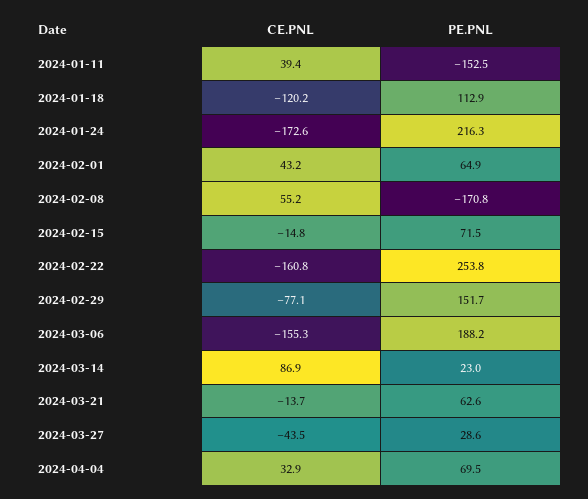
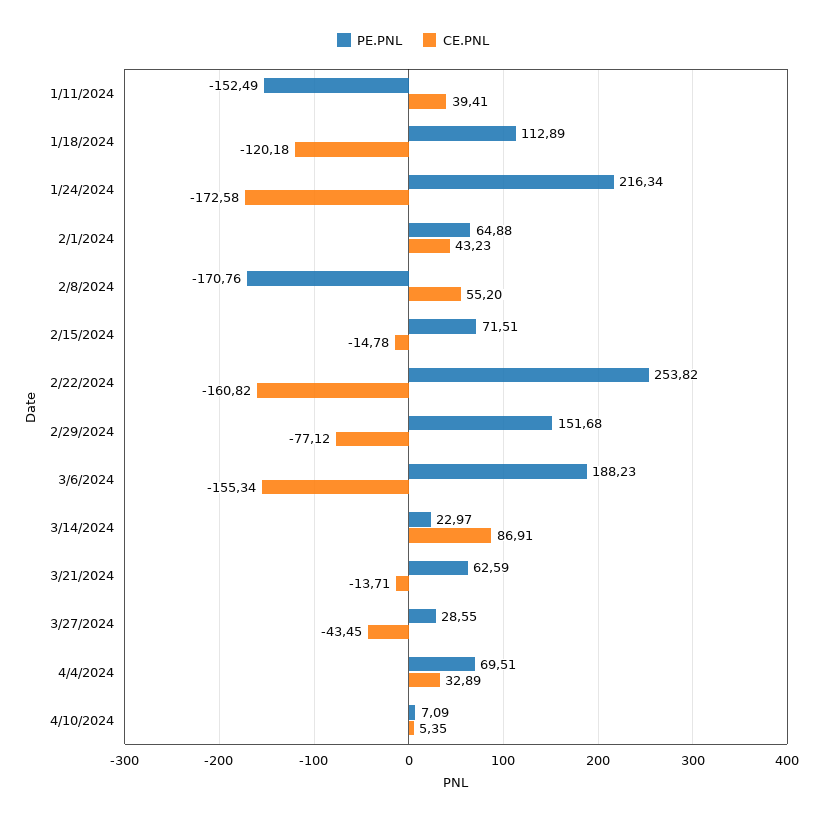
PE.PNL, 4/10/2024: none -> 7.09
CE.PNL, 4/10/2024: none -> 5.35

